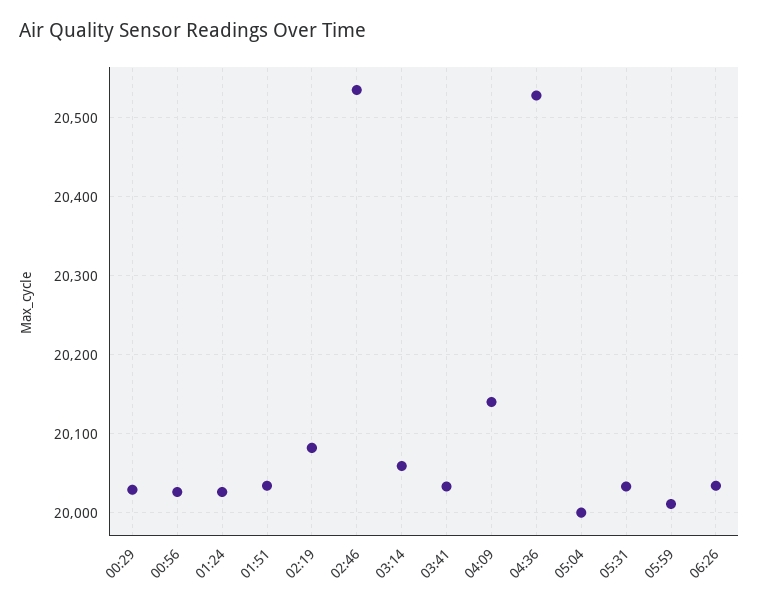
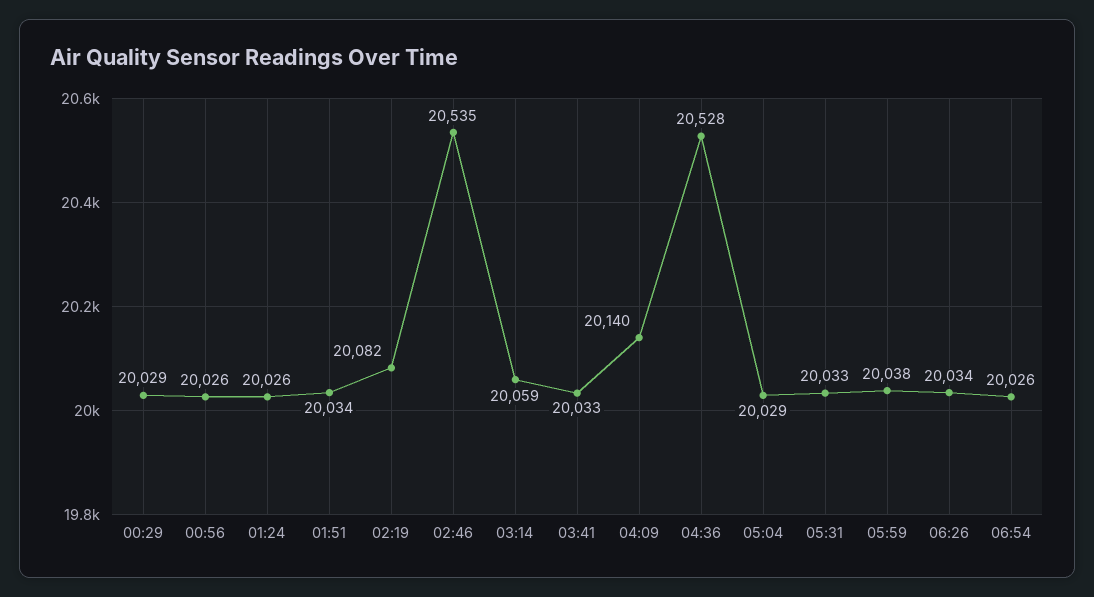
05:04: 20000 -> 20029
05:59: 20010 -> 20038
06:54: none -> 20026

